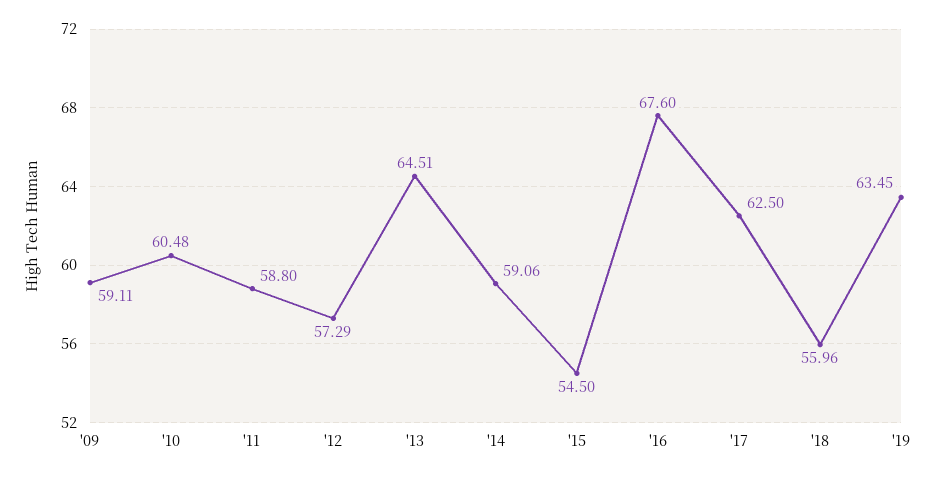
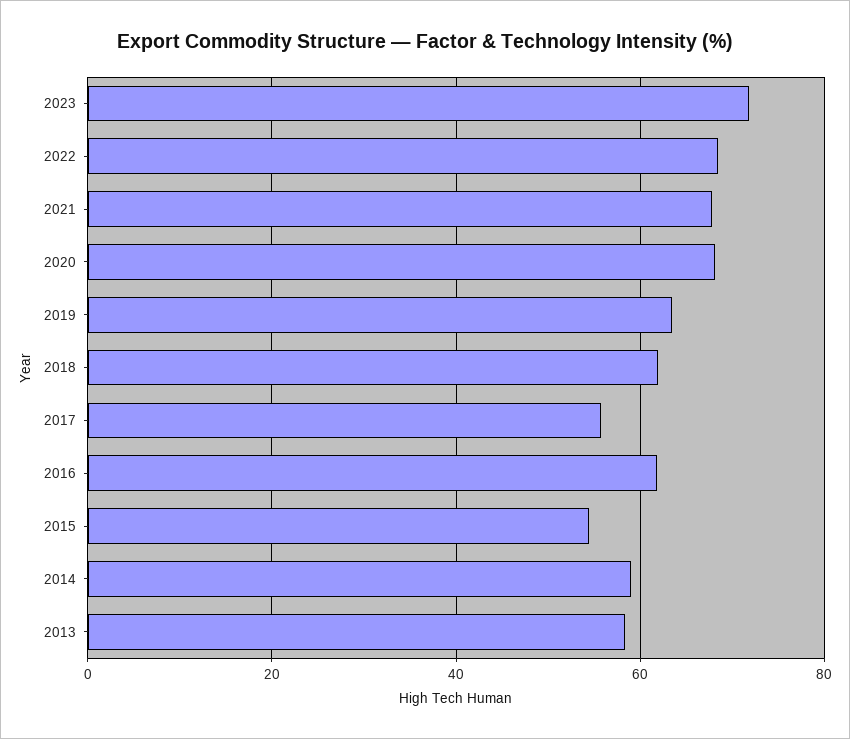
'09: 59.11 -> none
'10: 60.48 -> none
'11: 58.8 -> none
'12: 57.29 -> none
'13: 64.51 -> 58
'16: 67.6 -> 62
'17: 62.5 -> 56
'18: 55.96 -> 62
2023: none -> 72
2022: none -> 68
2021: none -> 68
2020: none -> 68

